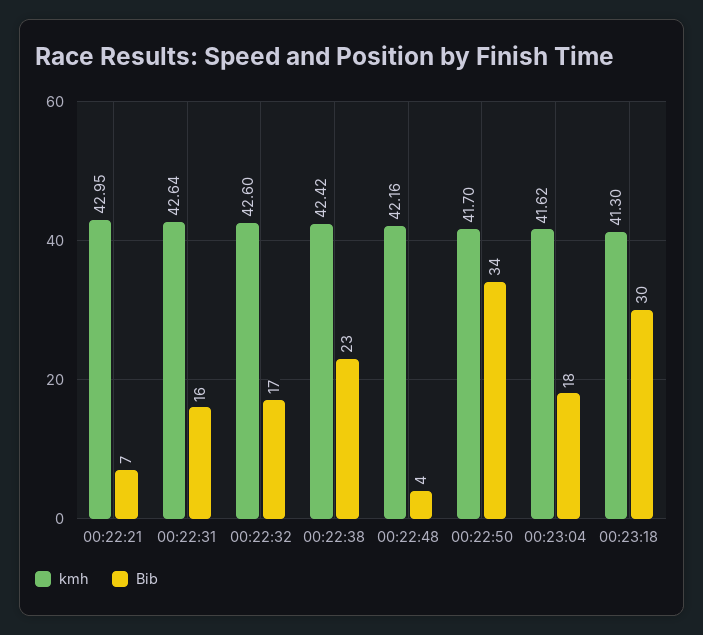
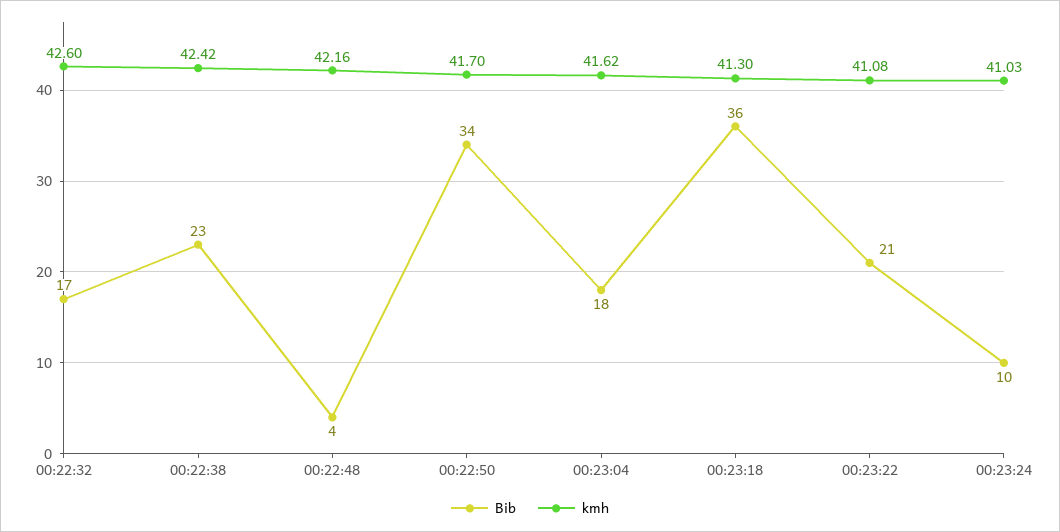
kmh, 00:22:21: 42.95 -> none
Bib, 00:22:21: 7 -> none
kmh, 00:22:31: 42.64 -> none
Bib, 00:22:31: 16 -> none
Bib, 00:23:18: 30 -> 36
Bib, 00:23:22: none -> 21
kmh, 00:23:22: none -> 41.08
Bib, 00:23:24: none -> 10
kmh, 00:23:24: none -> 41.03

